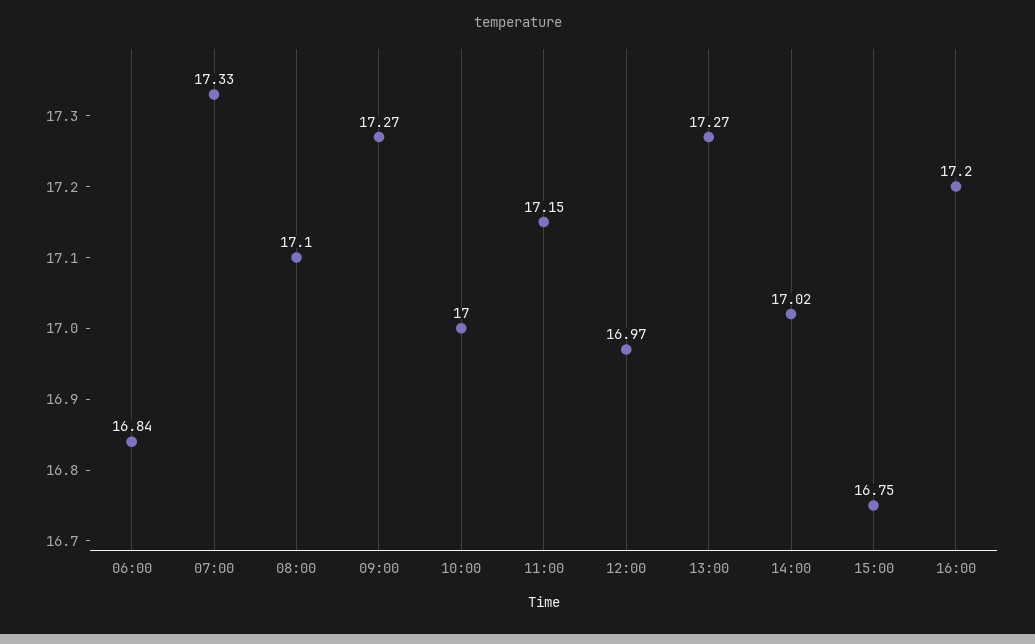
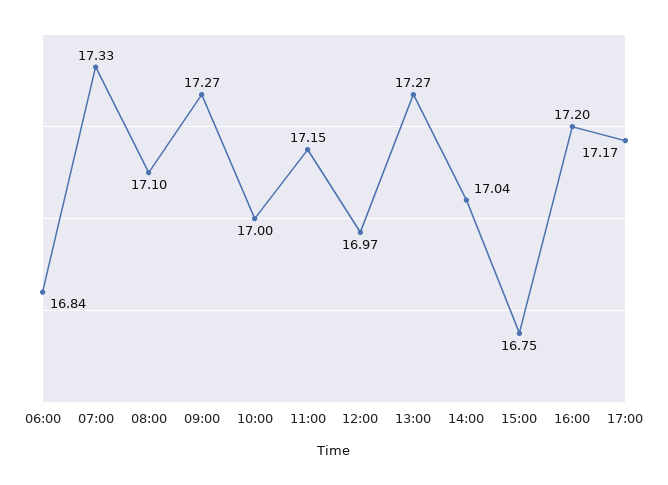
14:00: 17.02 -> 17.04
17:00: none -> 17.17

